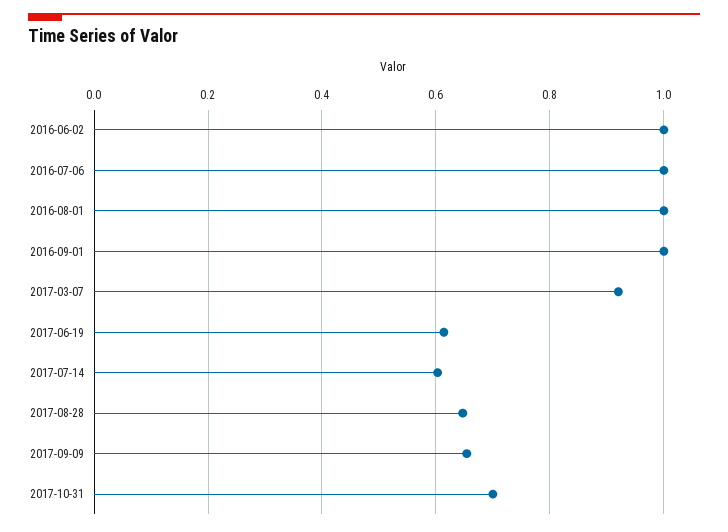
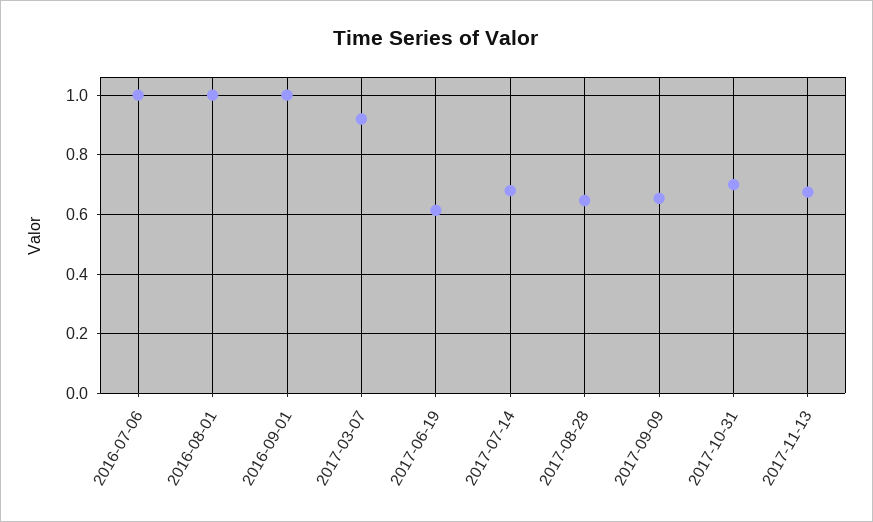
2016-06-02: 1 -> none
2017-07-14: 0.6 -> 0.675
2017-11-13: none -> 0.675

